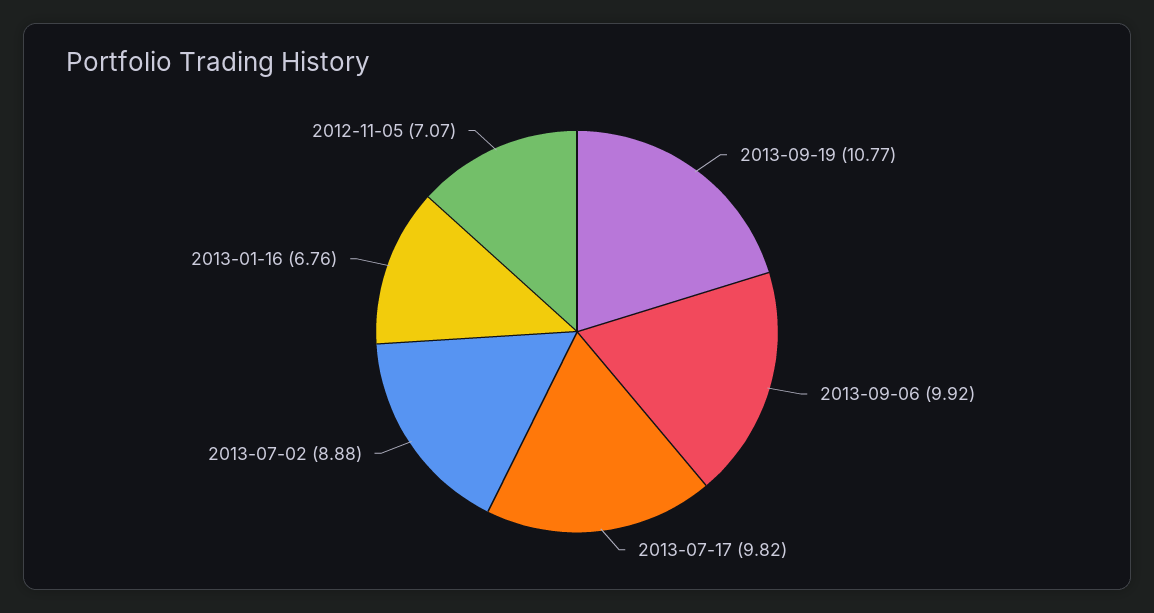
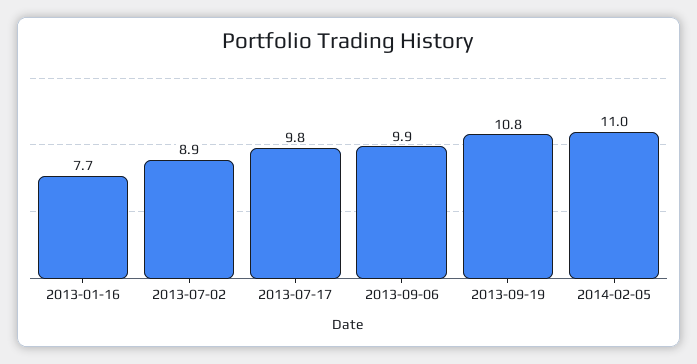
2013-01-16: 6.76 -> 7.7
2012-11-05: 7.07 -> none
2014-02-05: none -> 11

